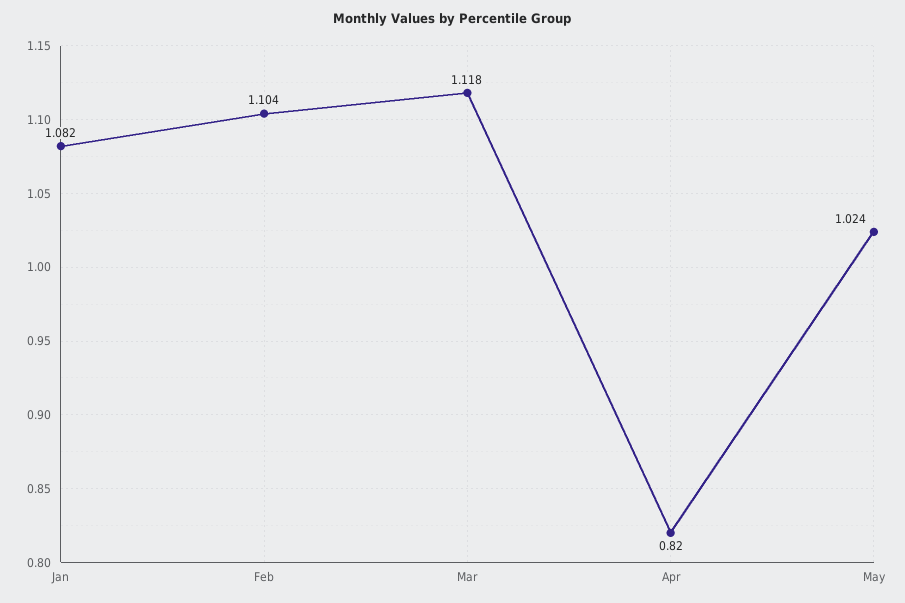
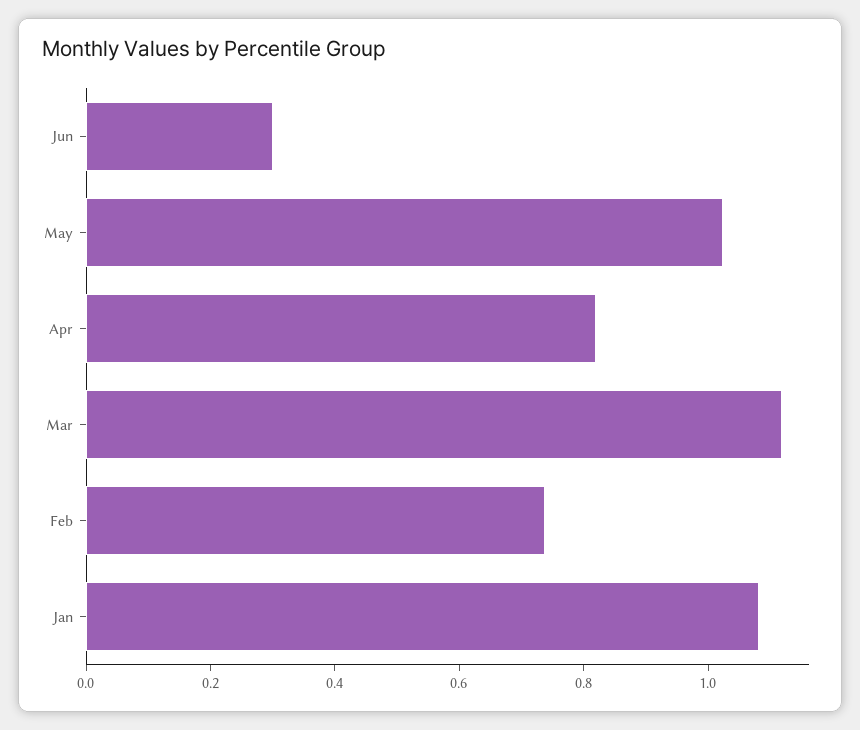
Feb: 1.104 -> 0.75
Jun: none -> 0.3

